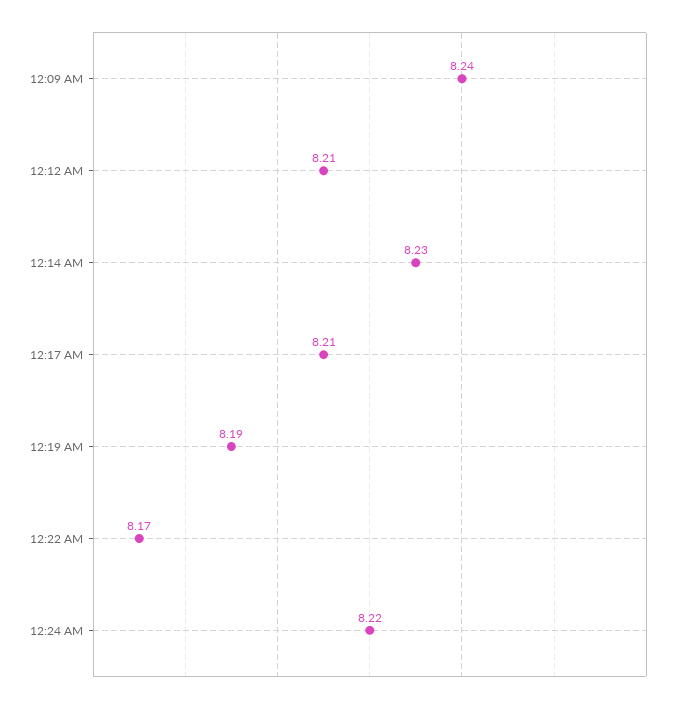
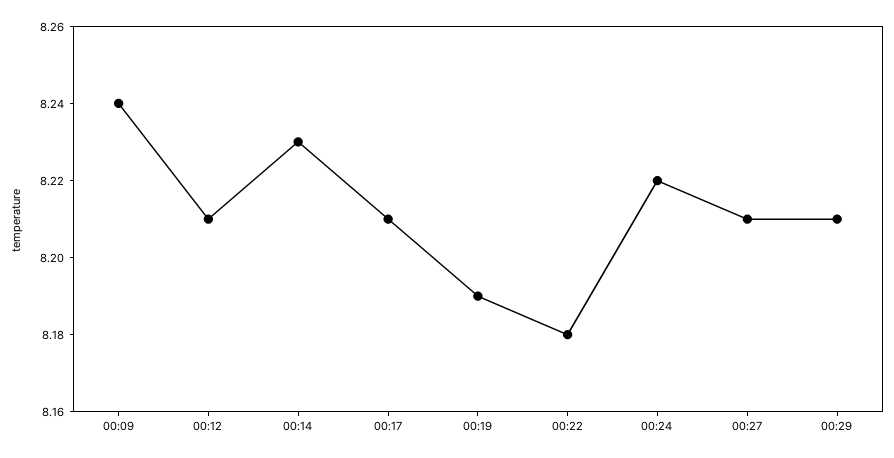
12:22 AM: 8.17 -> 8.18
00:27: none -> 8.21
00:29: none -> 8.21

